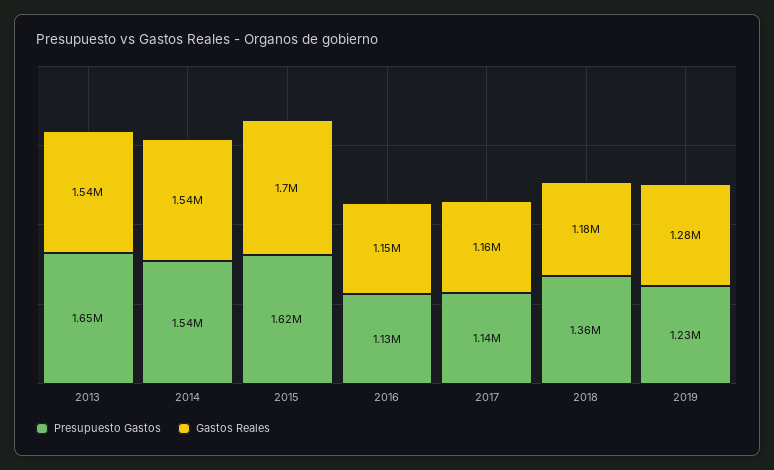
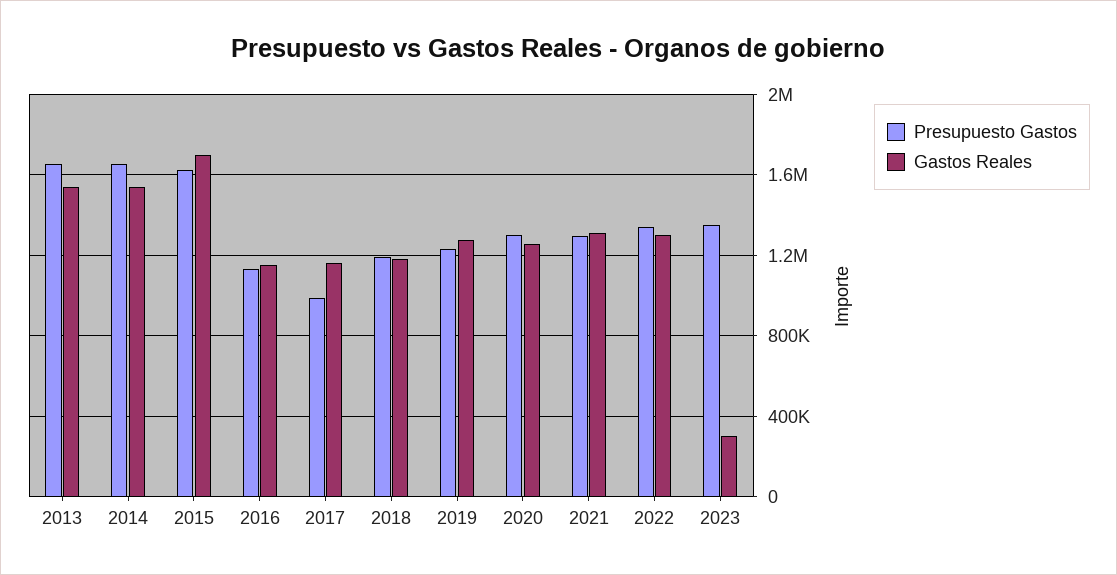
Presupuesto Gastos, 2014: 1540000 -> 1650000
Presupuesto Gastos, 2017: 1140000 -> 1000000
Presupuesto Gastos, 2018: 1360000 -> 1200000
Presupuesto Gastos, 2020: none -> 1300000
Gastos Reales, 2020: none -> 1250000
Presupuesto Gastos, 2021: none -> 1300000
Gastos Reales, 2021: none -> 1300000
Presupuesto Gastos, 2022: none -> 1350000
Gastos Reales, 2022: none -> 1300000
Presupuesto Gastos, 2023: none -> 1350000
Gastos Reales, 2023: none -> 300000

